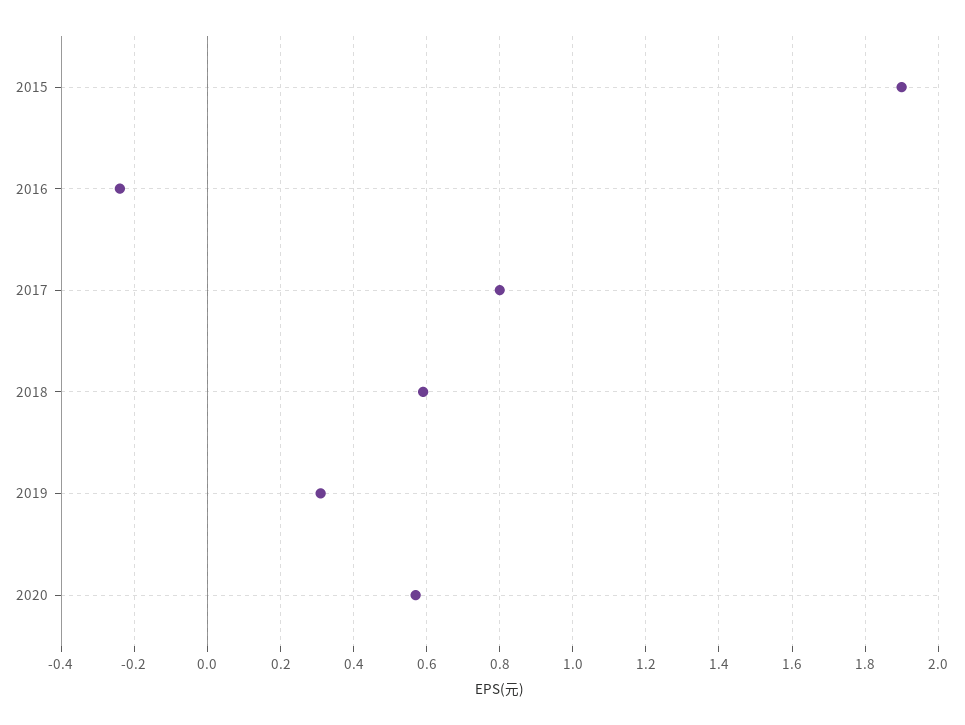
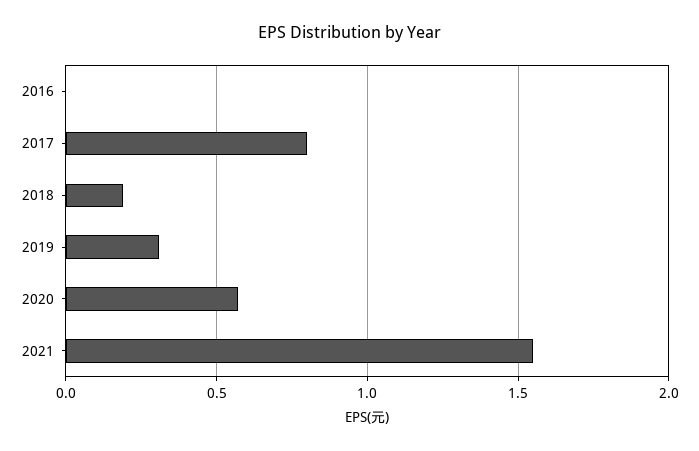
2015: 1.9 -> none
2016: -0.25 -> 0
2018: 0.6 -> 0.2
2021: none -> 1.55

